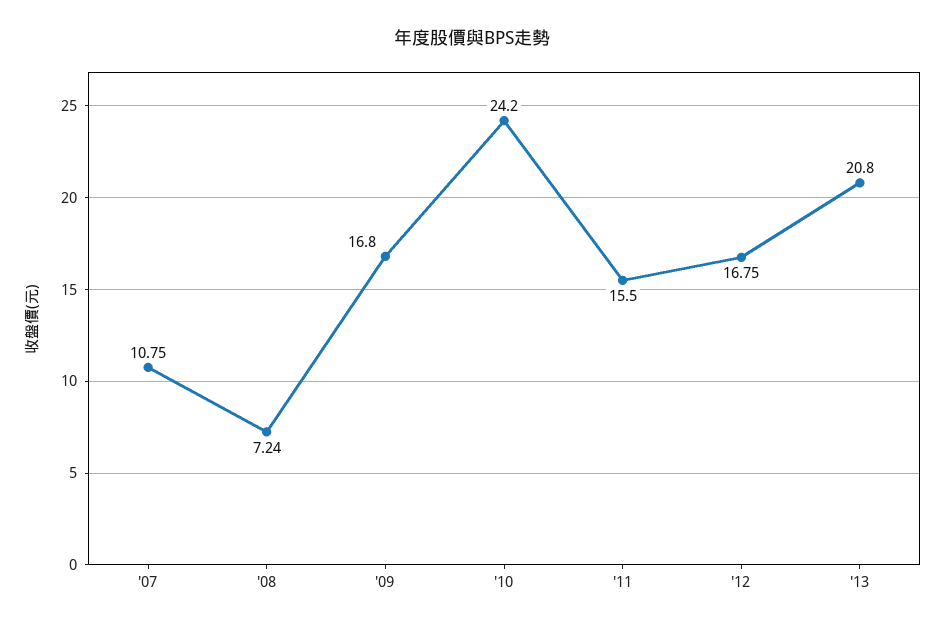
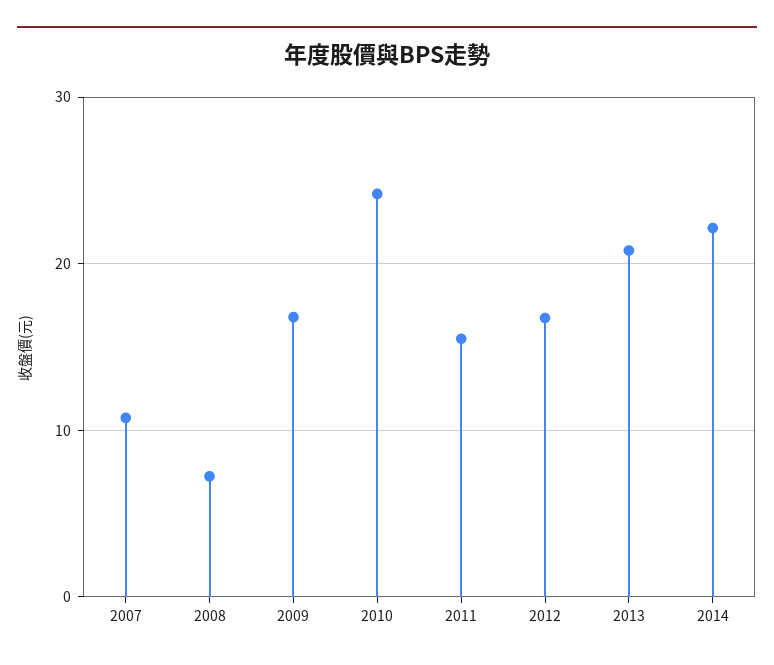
2014: none -> 22

